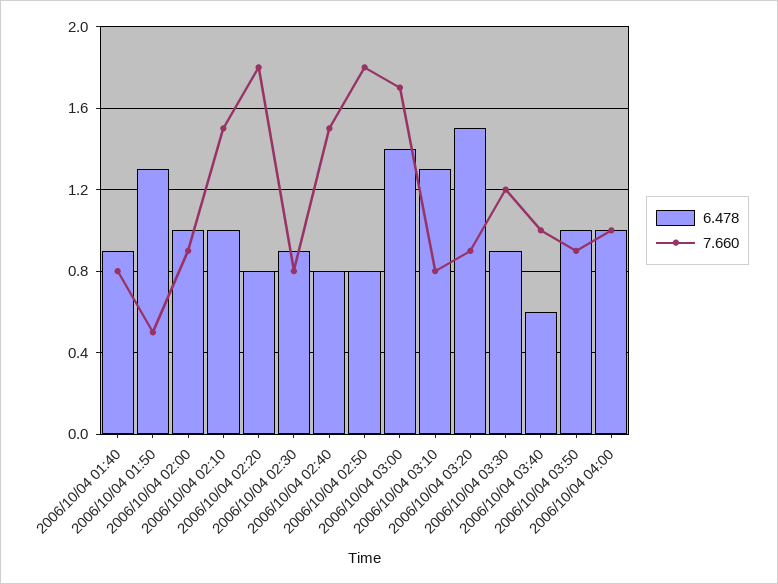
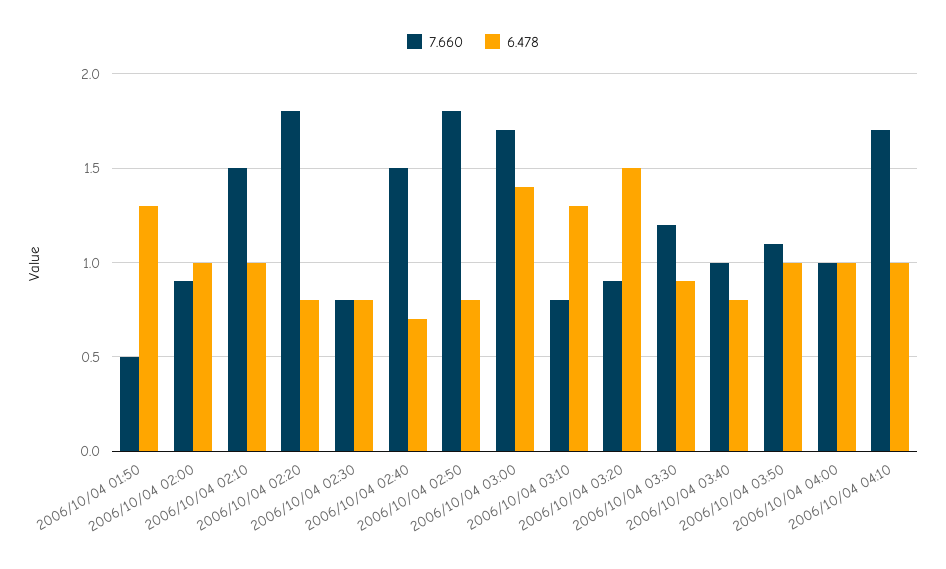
6.478, 2006/10/04 01:40: 0.9 -> none
7.660, 2006/10/04 01:40: 0.8 -> none
6.478, 2006/10/04 02:30: 0.9 -> 0.8
6.478, 2006/10/04 02:40: 0.8 -> 0.7
6.478, 2006/10/04 03:40: 0.6 -> 0.8
7.660, 2006/10/04 03:50: 0.9 -> 1.1
7.660, 2006/10/04 04:10: none -> 1.7
6.478, 2006/10/04 04:10: none -> 1

